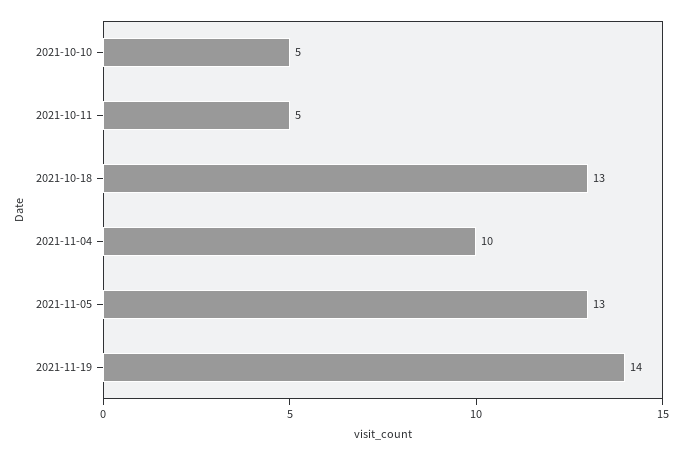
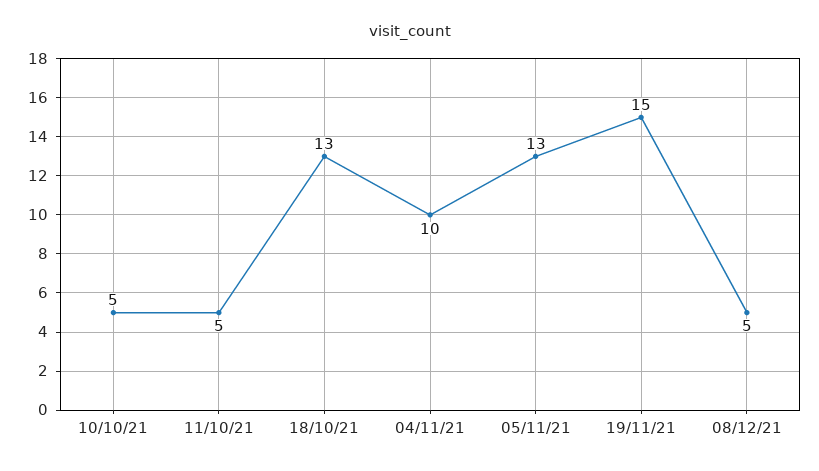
2021-11-19: 14 -> 15
08/12/21: none -> 5

